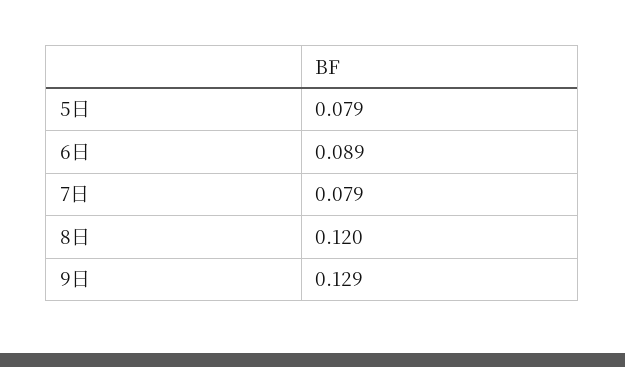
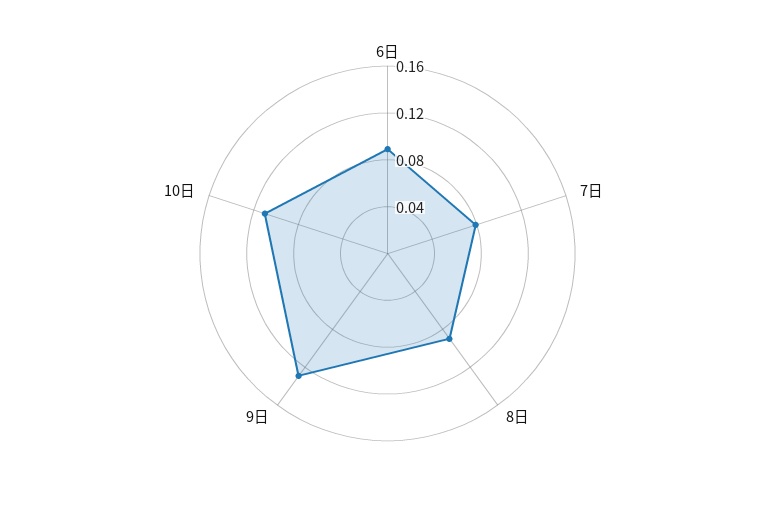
5日: 0.079 -> none
8日: 0.12 -> 0.09
10日: none -> 0.11

